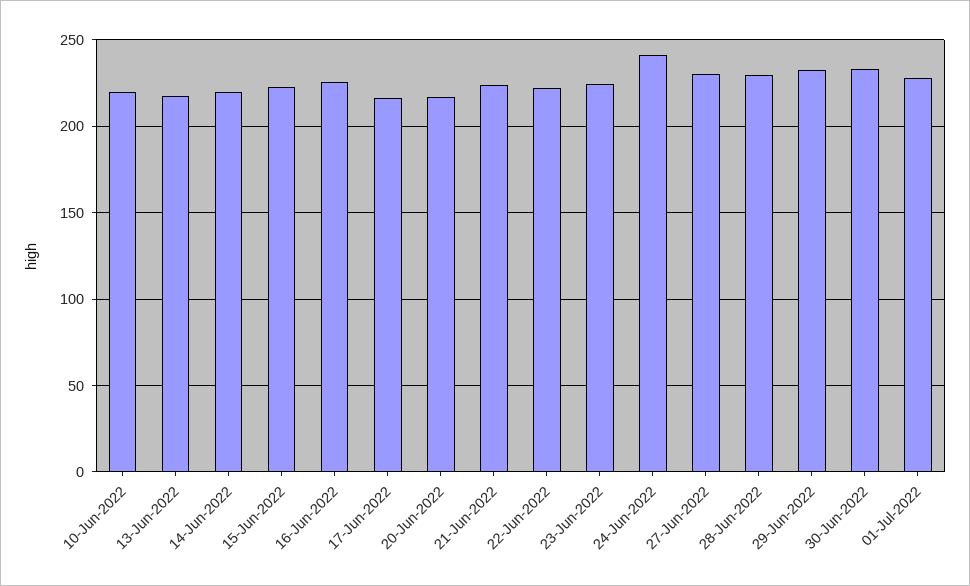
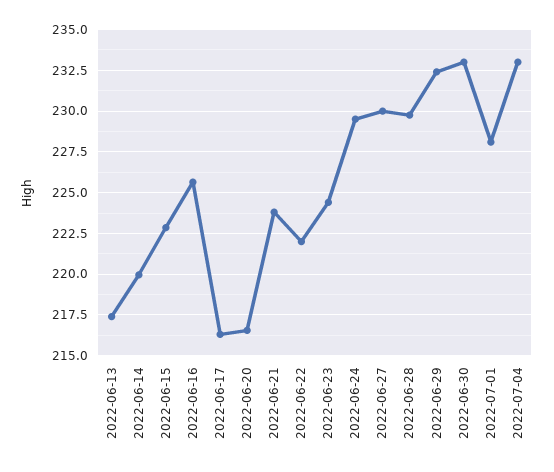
10-Jun-2022: 220 -> none
24-Jun-2022: 240 -> 229.5
2022-07-04: none -> 233

